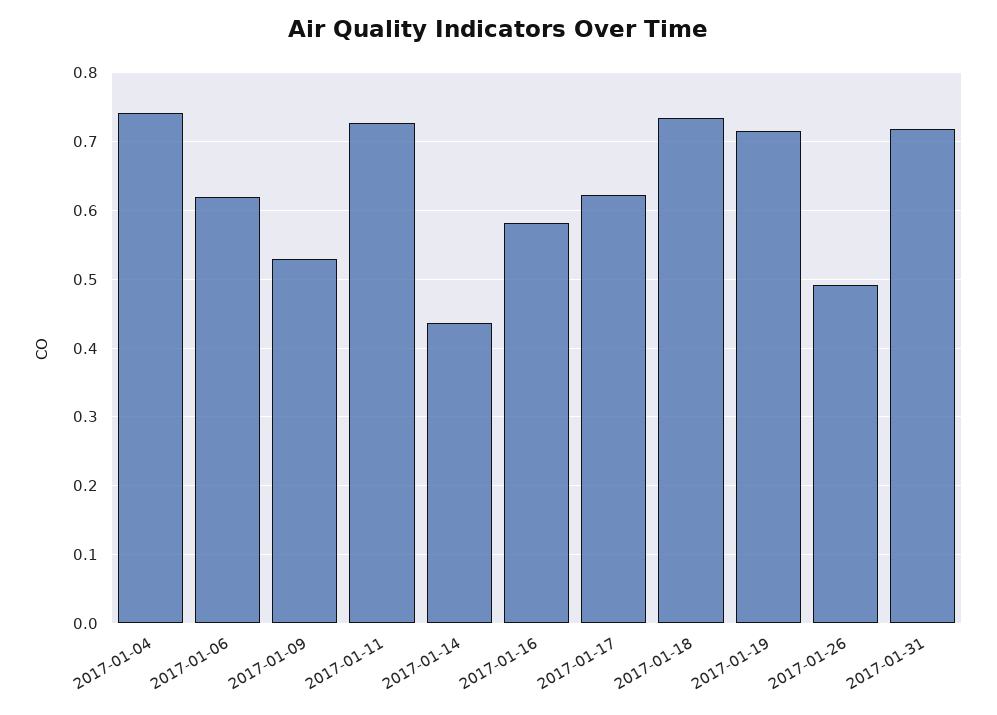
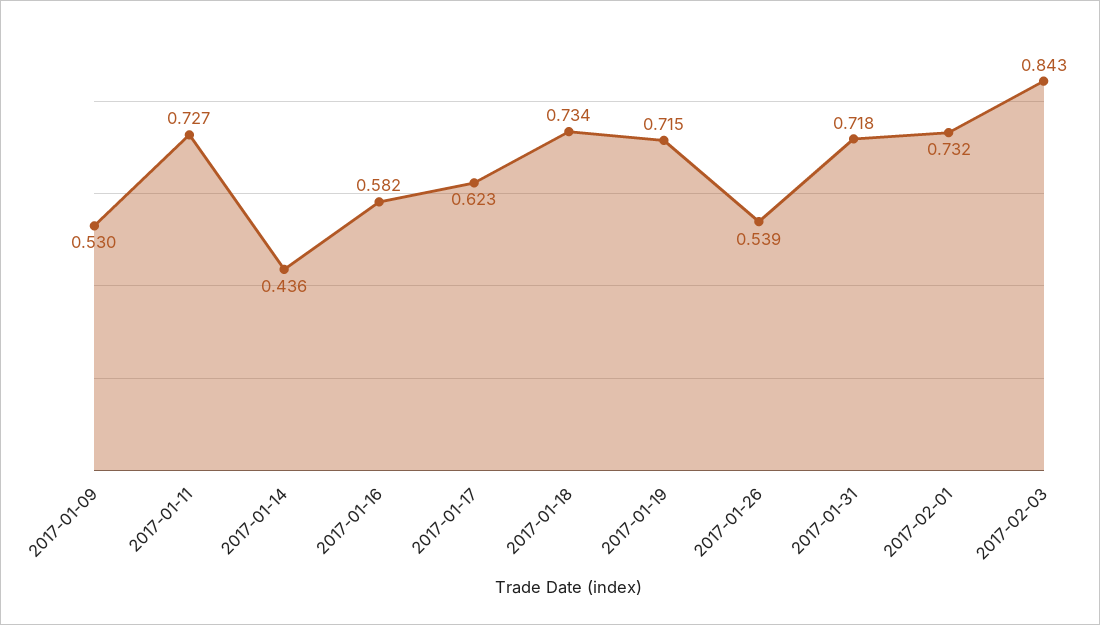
2017-01-04: 0.74 -> none
2017-01-06: 0.62 -> none
2017-01-26: 0.49 -> 0.539
2017-02-01: none -> 0.732
2017-02-03: none -> 0.843

